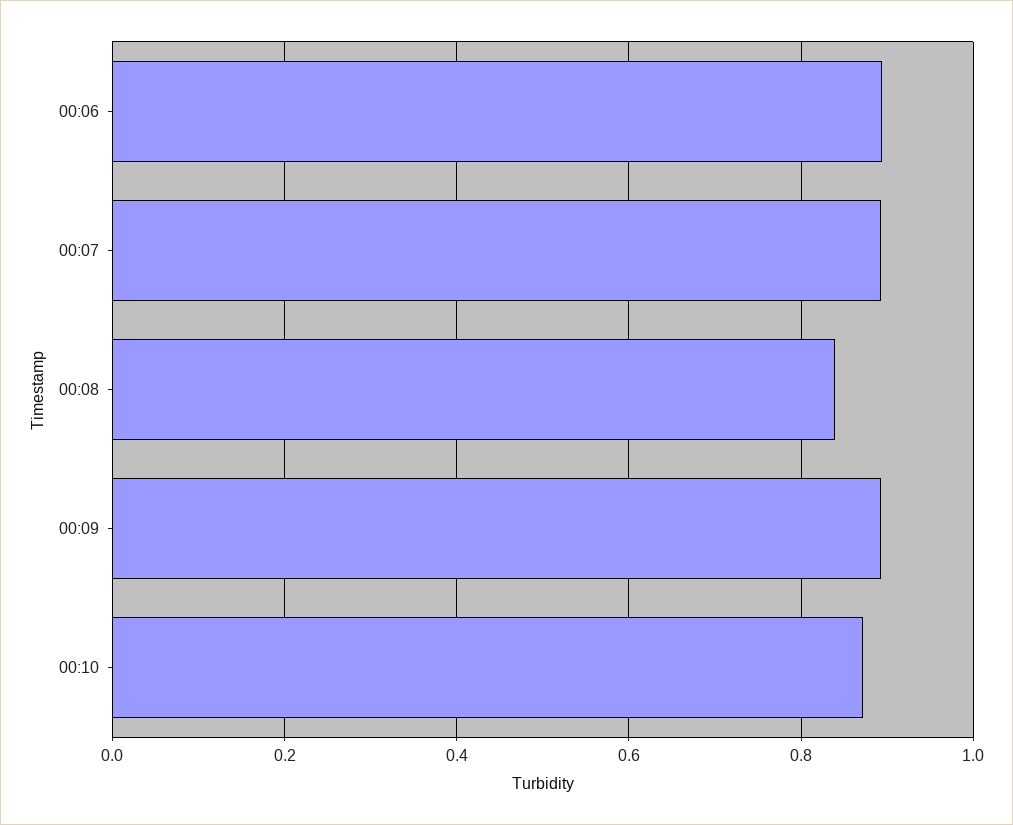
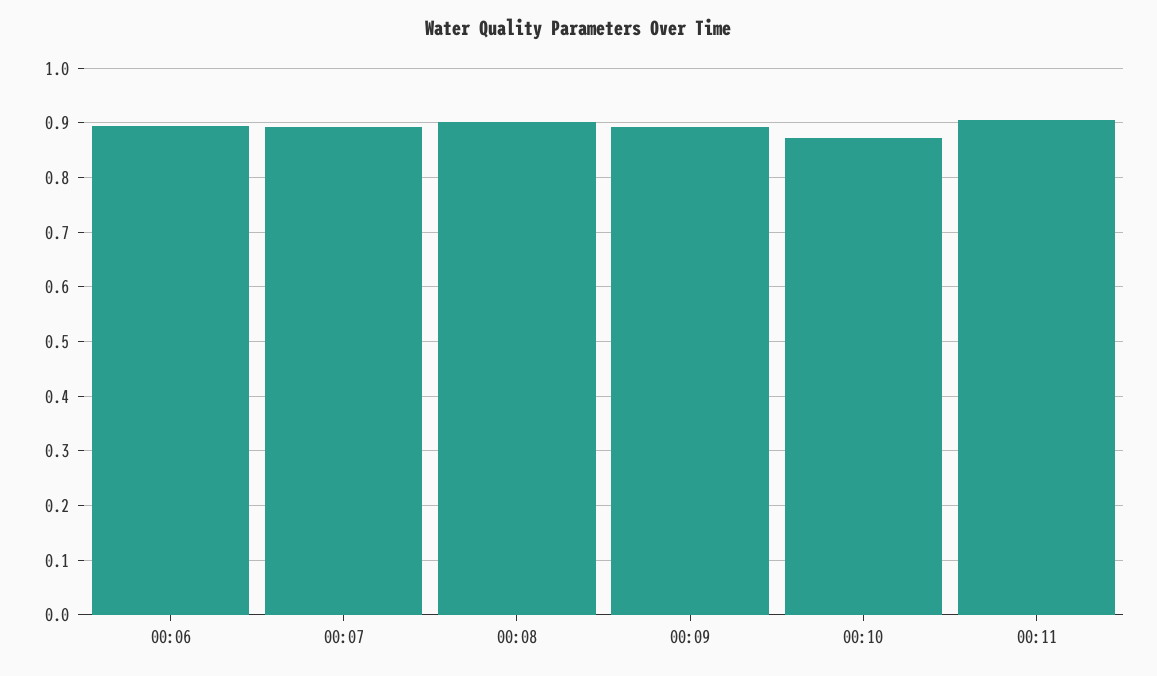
00:08: 0.84 -> 0.9
00:11: none -> 0.9

